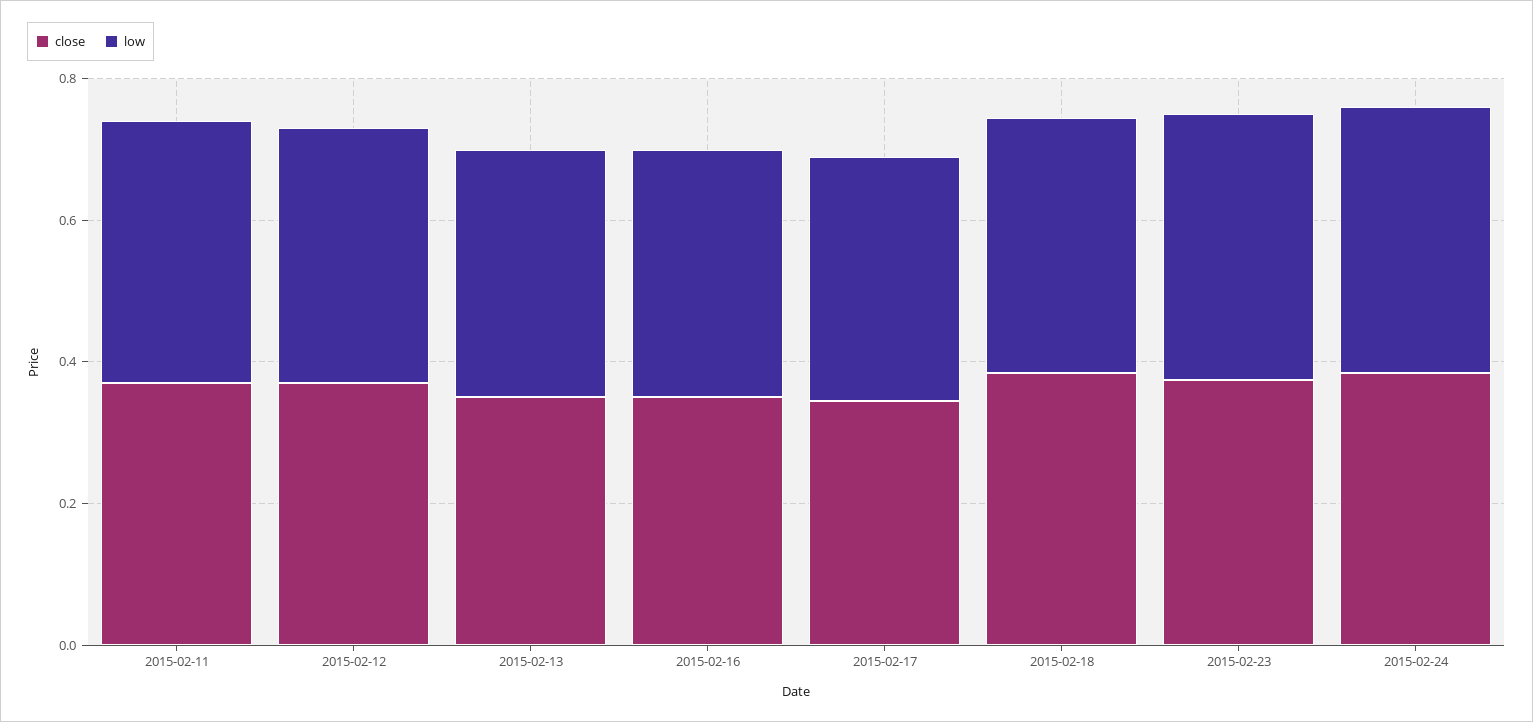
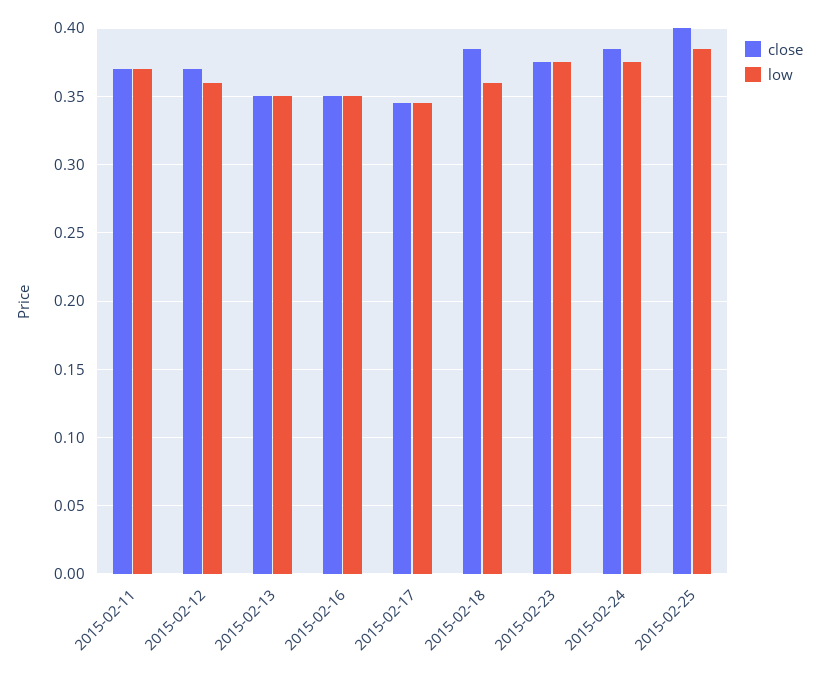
close, 2015-02-25: none -> 0.4
low, 2015-02-25: none -> 0.385

